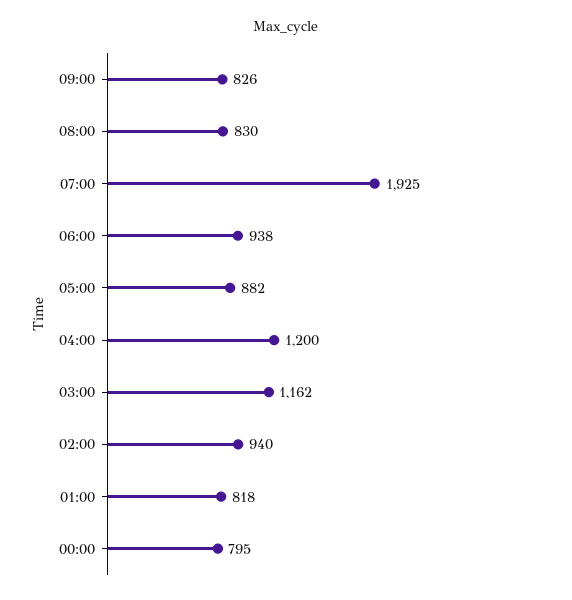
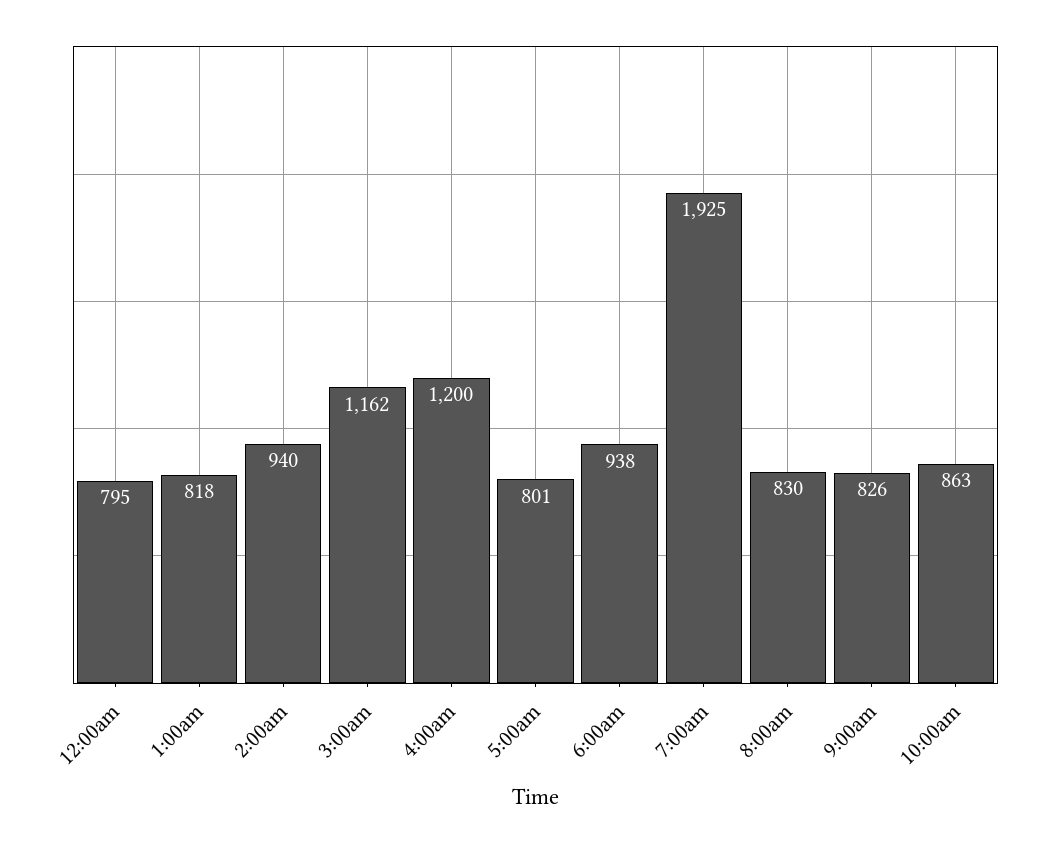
05:00: 882 -> 801
10:00am: none -> 863

